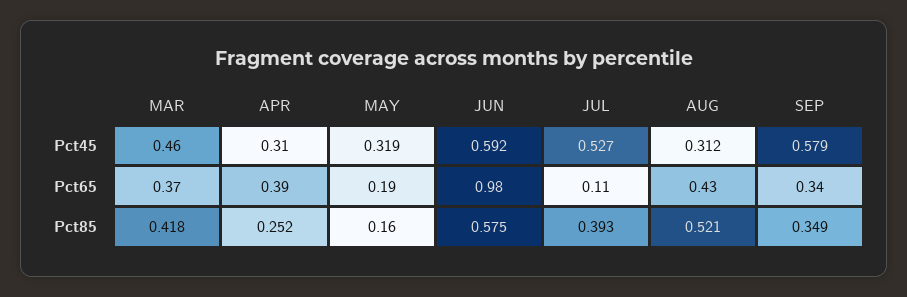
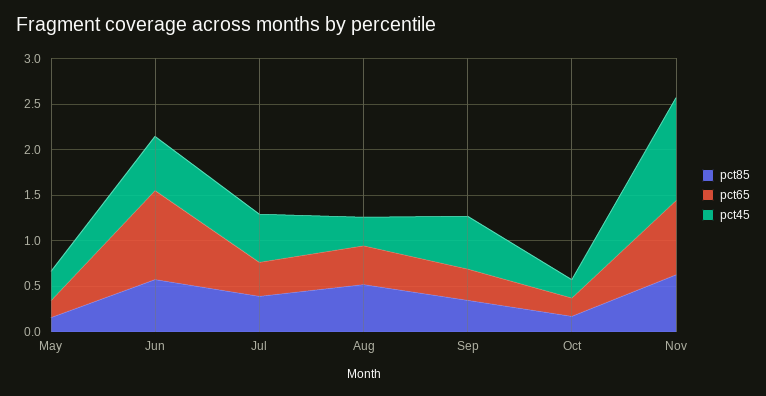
Pct45, MAR: 0.46 -> none
Pct45, APR: 0.31 -> none
Pct65, MAR: 0.37 -> none
Pct65, APR: 0.39 -> none
Pct65, JUL: 0.11 -> 0.4
Pct85, MAR: 0.418 -> none
Pct85, APR: 0.252 -> none
Pct85, Oct: none -> 0.2
Pct65, Oct: none -> 0.2
Pct45, Oct: none -> 0.2
Pct85, Nov: none -> 0.6
Pct65, Nov: none -> 0.8
Pct45, Nov: none -> 1.1

